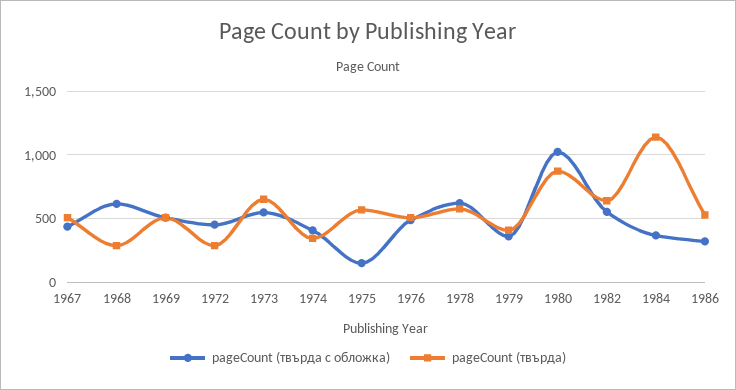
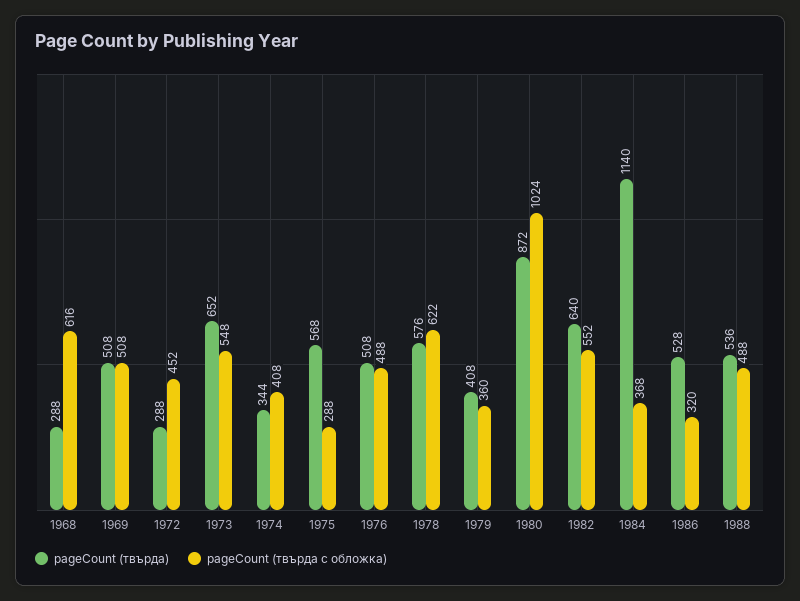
pageCount (твърда с обложка), 1967: 450 -> none
pageCount (твърда), 1967: 500 -> none
pageCount (твърда с обложка), 1975: 150 -> 288
pageCount (твърда), 1988: none -> 536
pageCount (твърда с обложка), 1988: none -> 488

